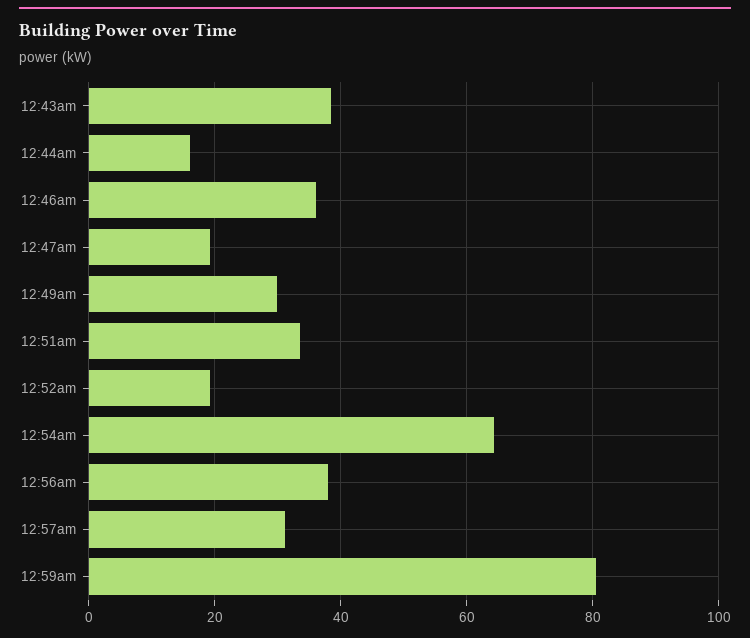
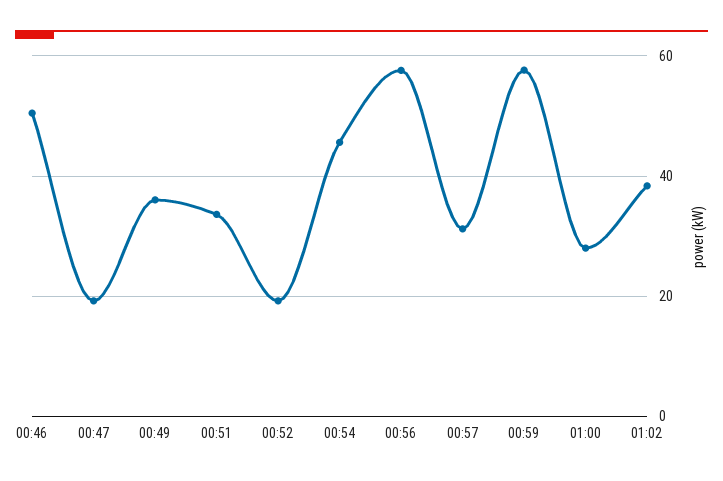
12:43am: 38 -> none
12:44am: 16 -> none
12:46am: 36 -> 50
12:49am: 30 -> 36
12:54am: 64 -> 46
12:56am: 38 -> 58
12:59am: 80 -> 58
01:00: none -> 28
01:02: none -> 38

